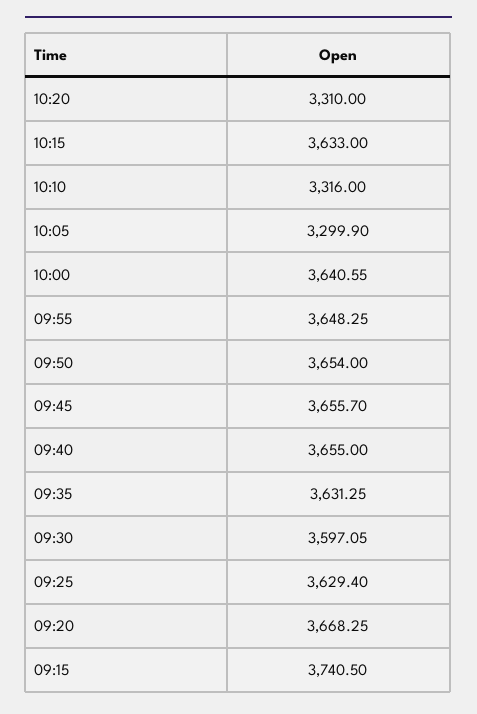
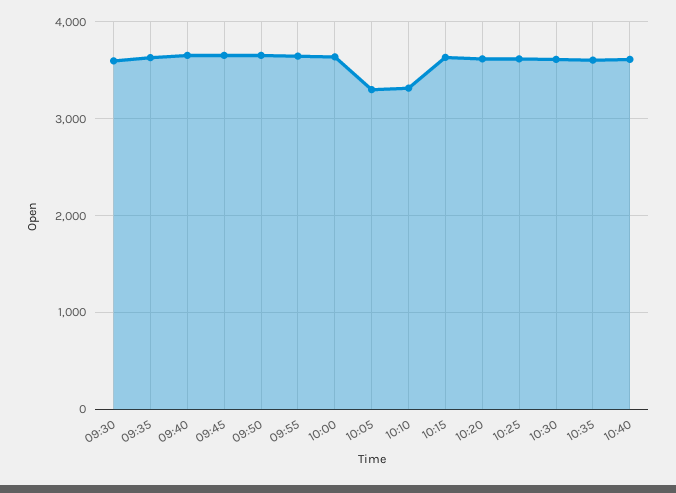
10:20: 3310 -> 3600
09:25: 3629.4 -> none
09:20: 3668.25 -> none
09:15: 3740.5 -> none
10:25: none -> 3600
10:30: none -> 3600
10:35: none -> 3600
10:40: none -> 3600

